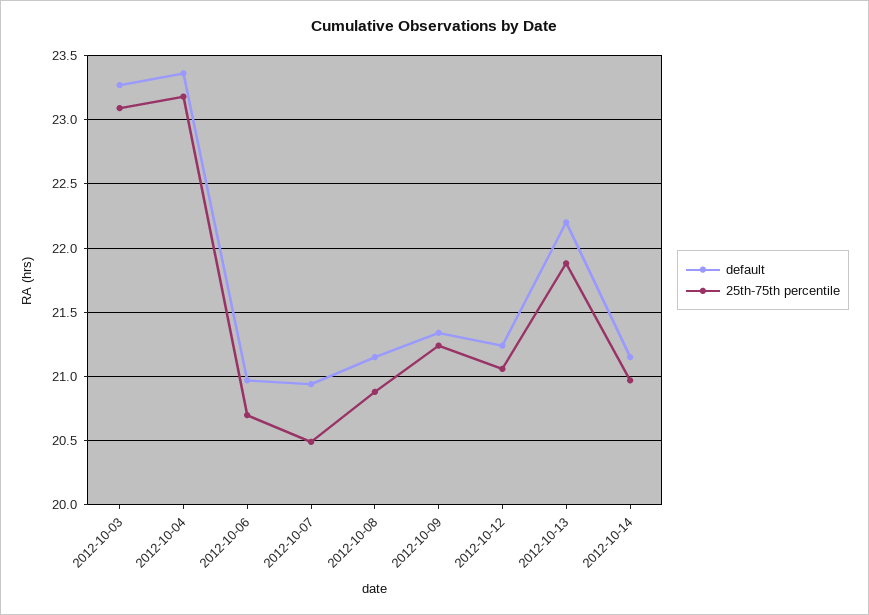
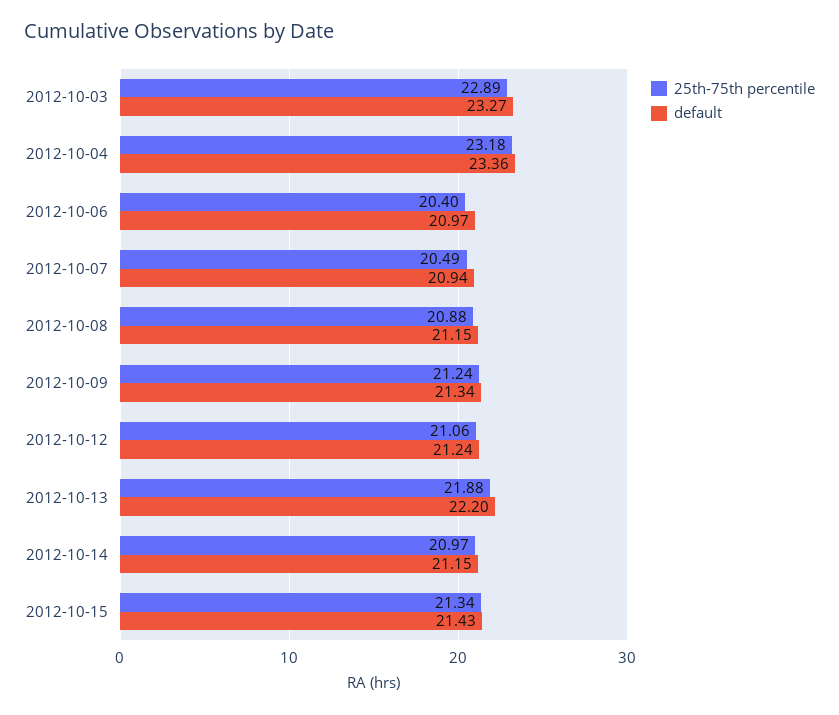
25th-75th percentile, 2012-10-03: 23.1 -> 22.89
25th-75th percentile, 2012-10-06: 20.7 -> 20.4
25th-75th percentile, 2012-10-15: none -> 21.34
default, 2012-10-15: none -> 21.43

